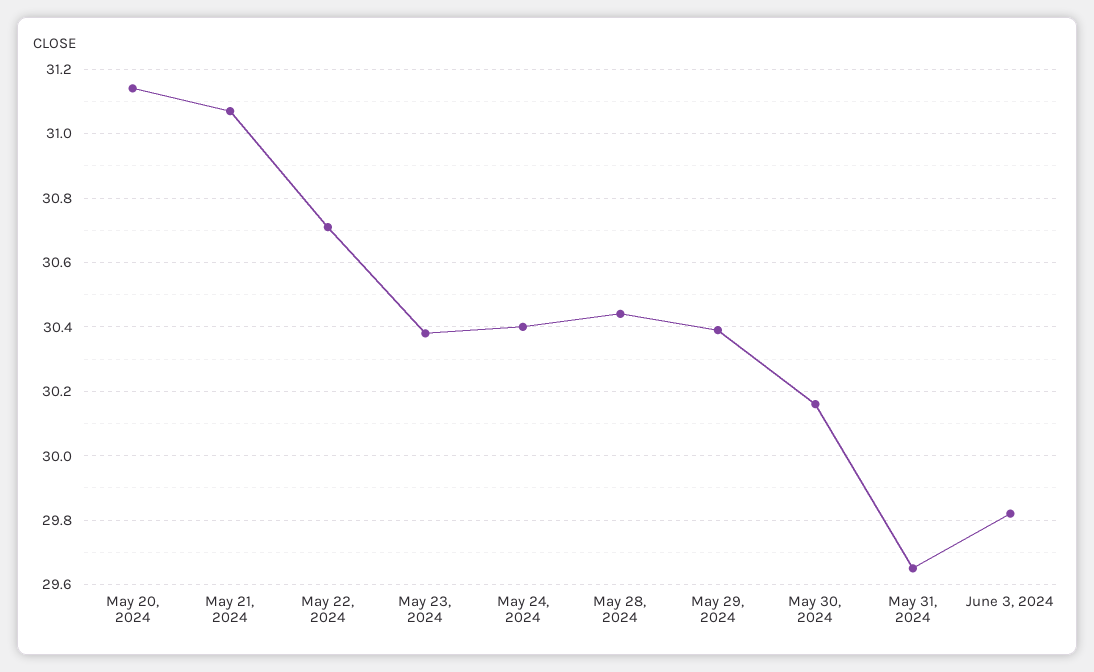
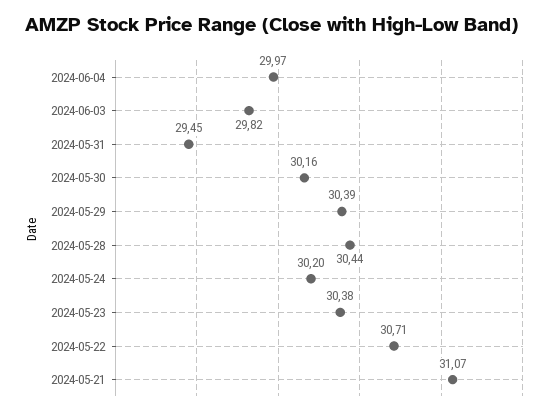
May 20, 2024: 31.15 -> none
May 24, 2024: 30.4 -> 30.2
May 31, 2024: 29.65 -> 29.45
2024-06-04: none -> 29.97

